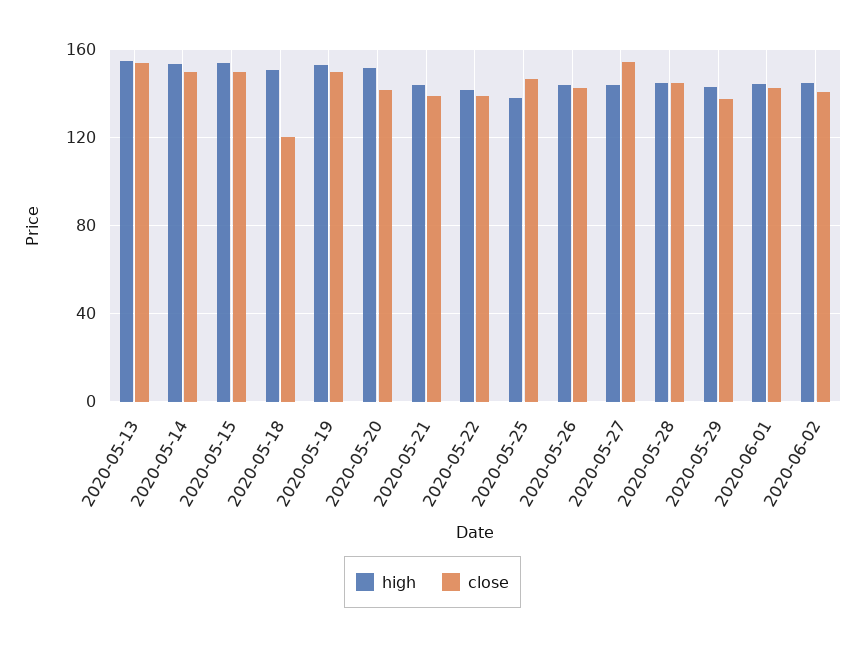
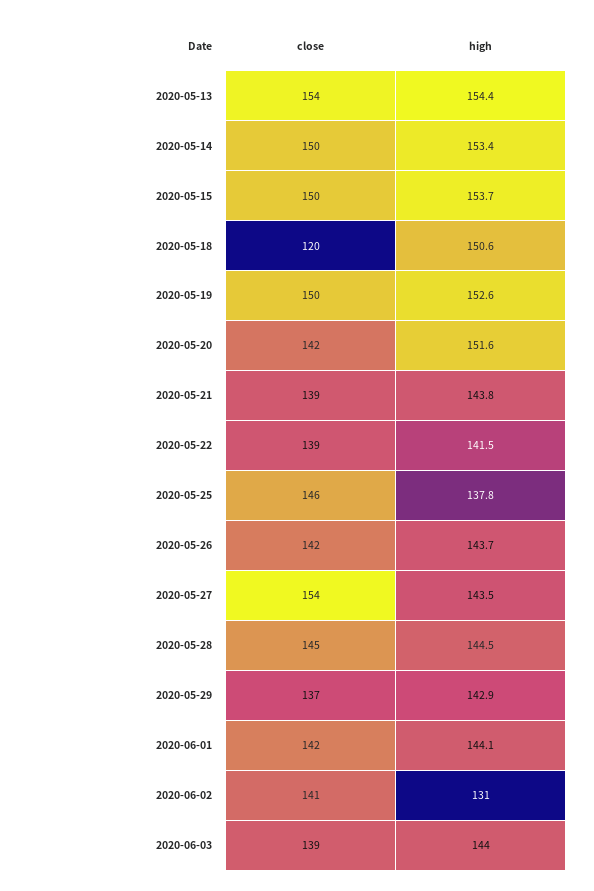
high, 2020-06-02: 145 -> 131
close, 2020-06-03: none -> 139
high, 2020-06-03: none -> 144

